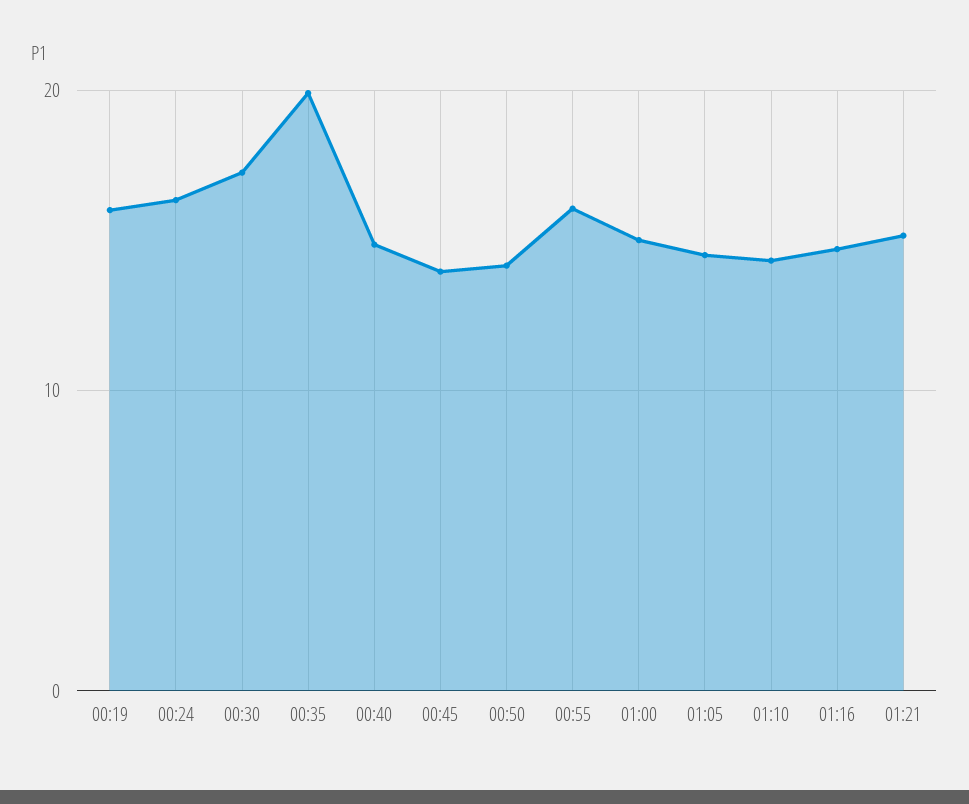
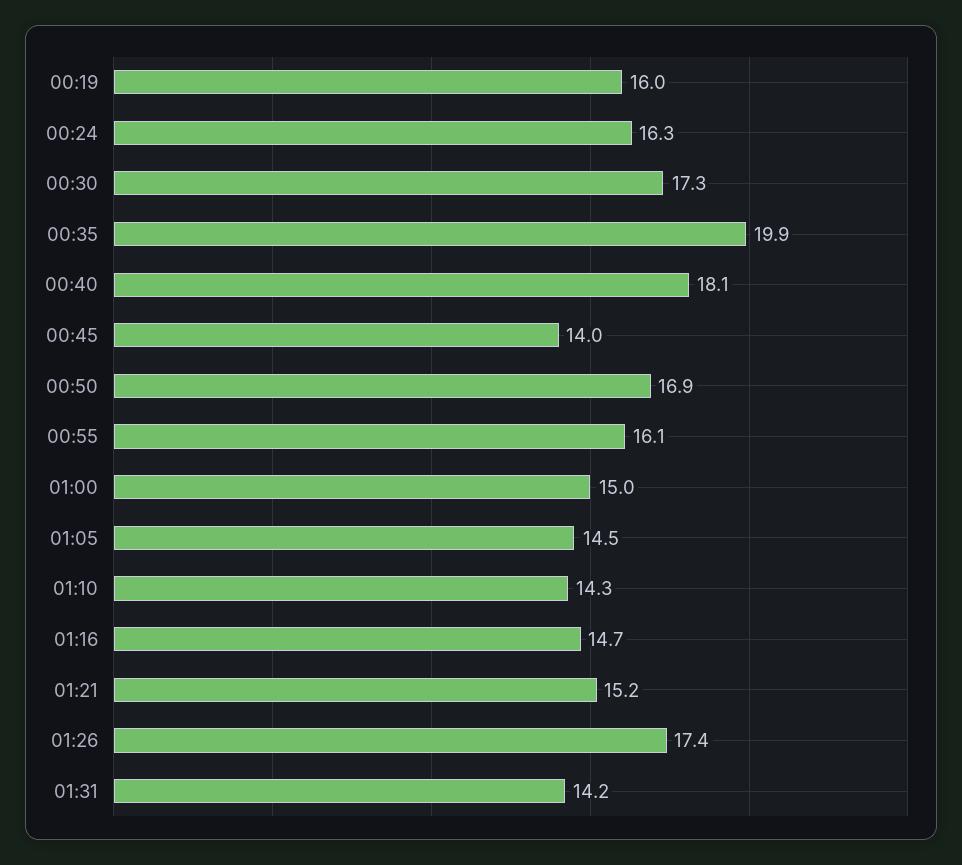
00:40: 15 -> 18.1
00:50: 14 -> 16.9
01:26: none -> 17.4
01:31: none -> 14.2

